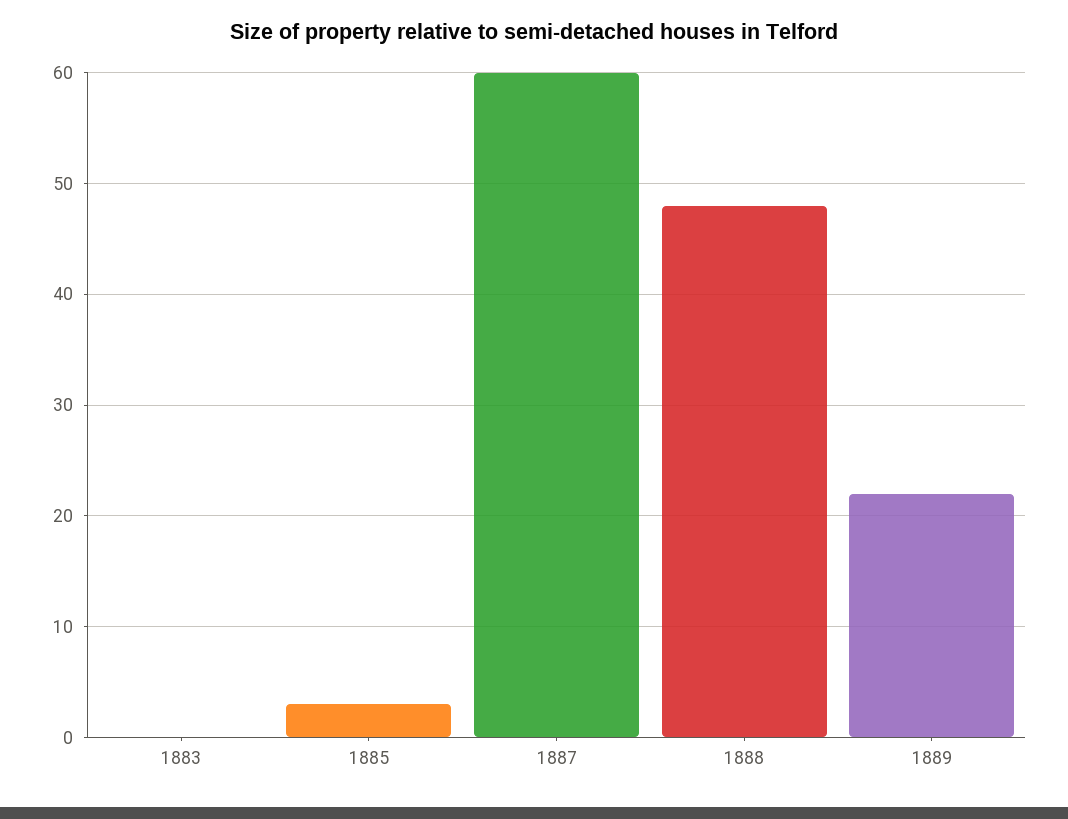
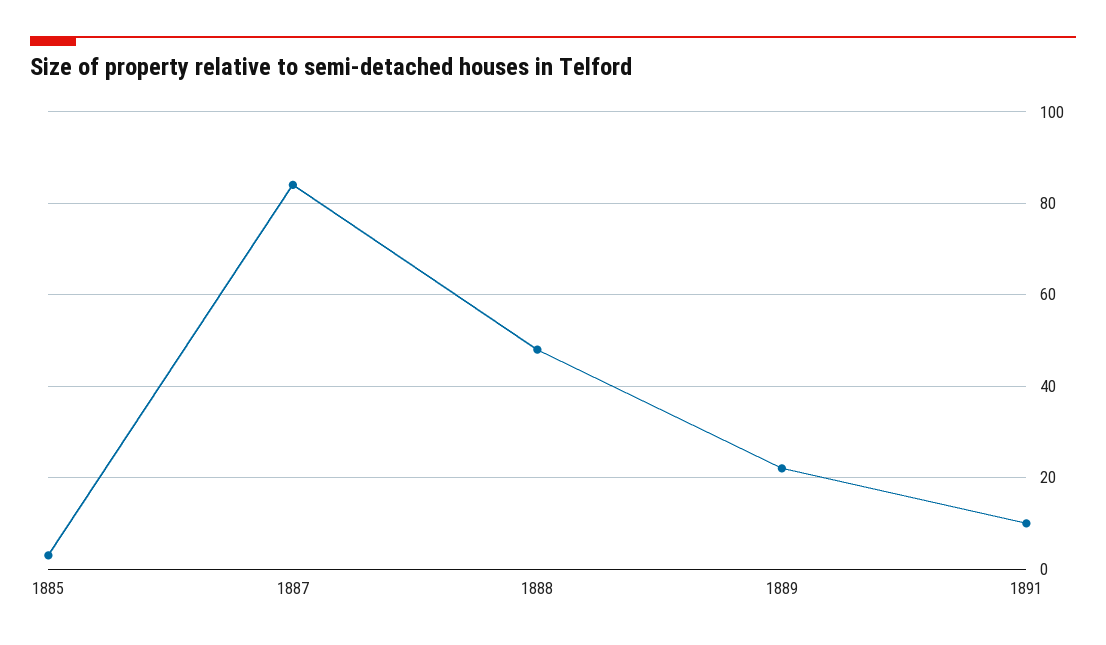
1883: 0 -> none
1887: 60 -> 85
1891: none -> 10

